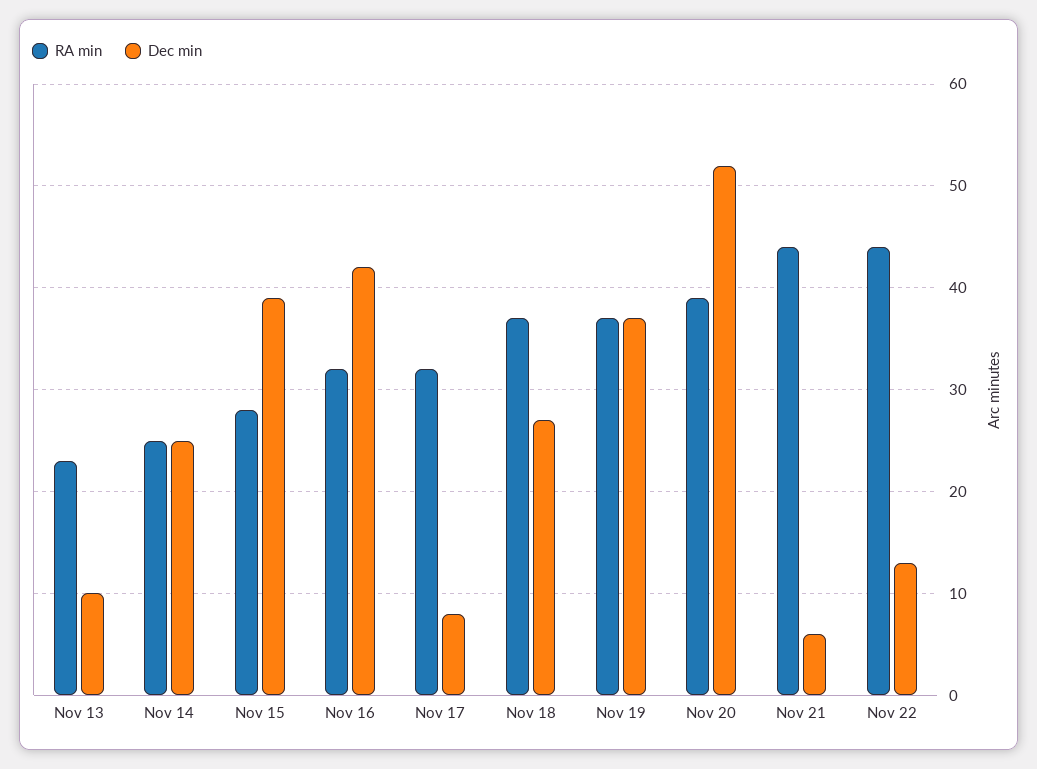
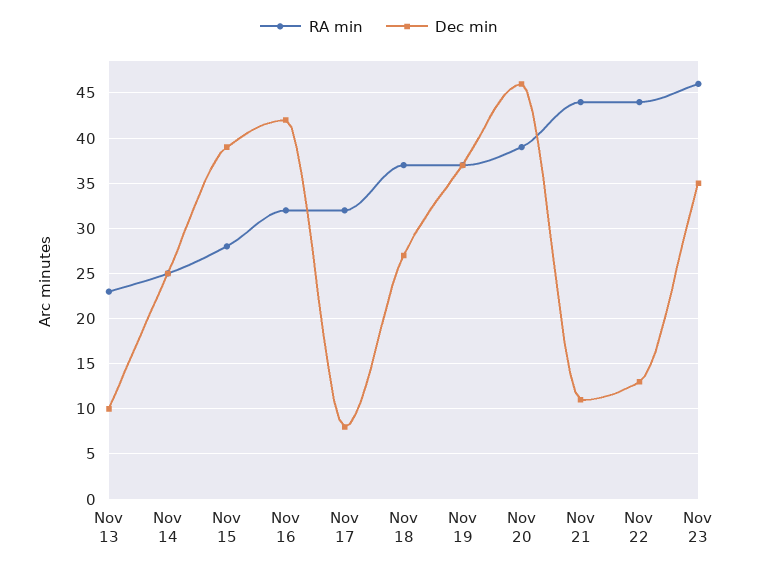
Dec min, Nov 20: 52 -> 46
Dec min, Nov 21: 6 -> 11
RA min, Nov 23: none -> 46
Dec min, Nov 23: none -> 35

